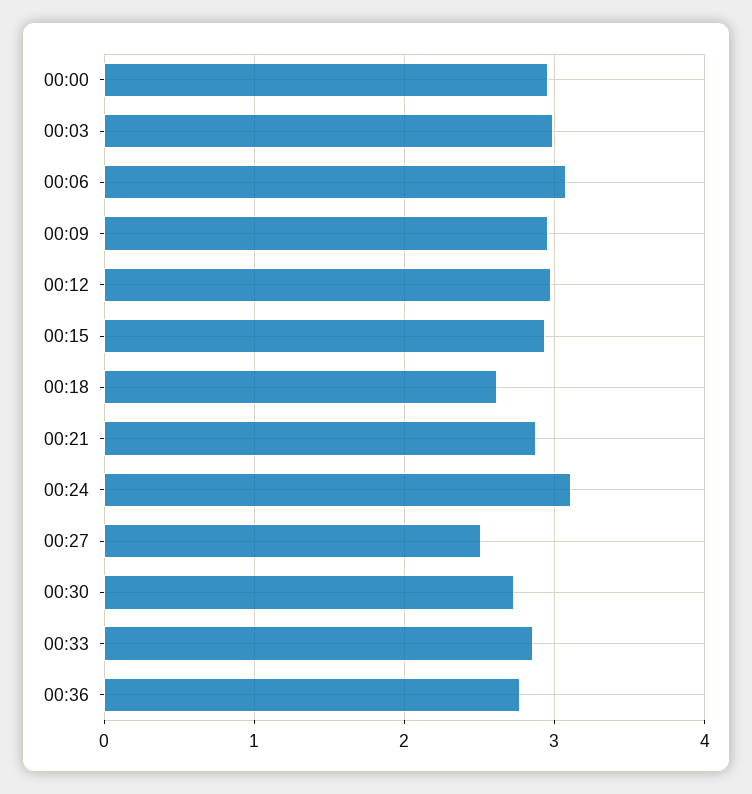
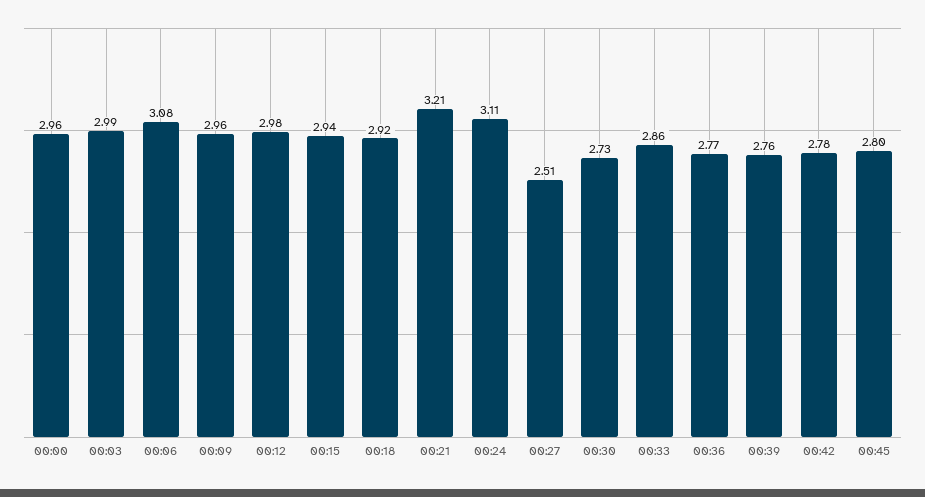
00:18: 2.6 -> 2.92
00:21: 2.9 -> 3.21
00:39: none -> 2.76
00:42: none -> 2.78
00:45: none -> 2.8

